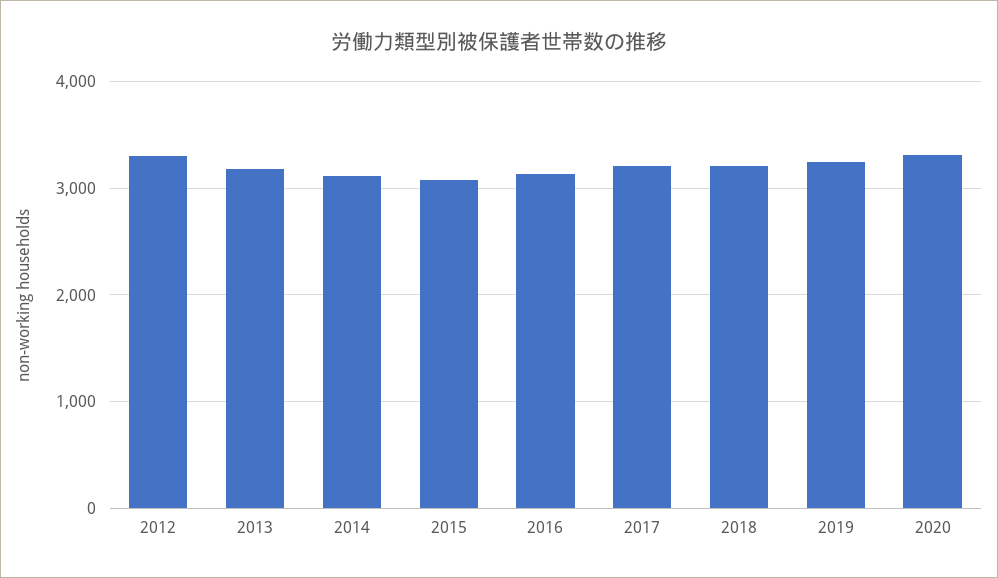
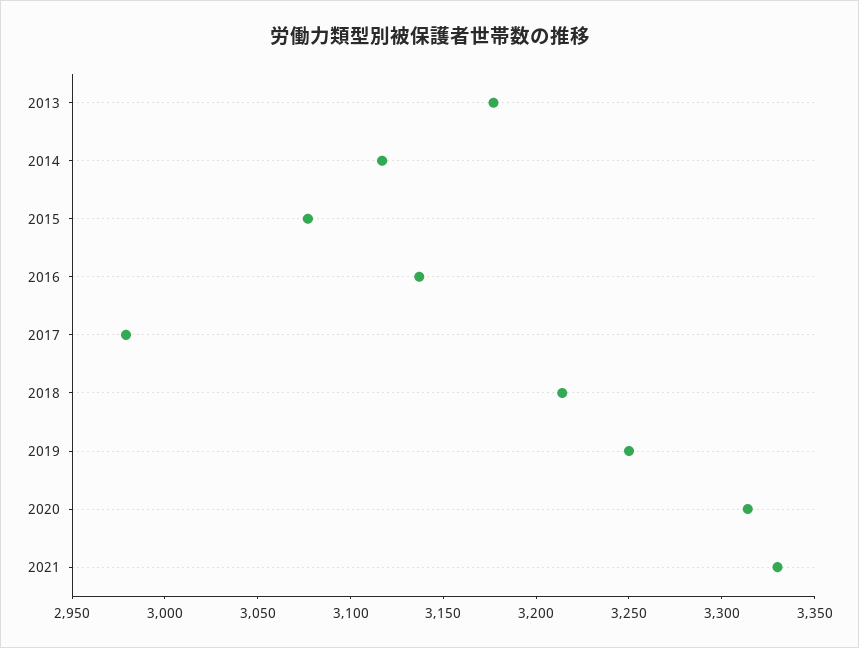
2012: 3300 -> none
2017: 3200 -> 2980
2021: none -> 3330

